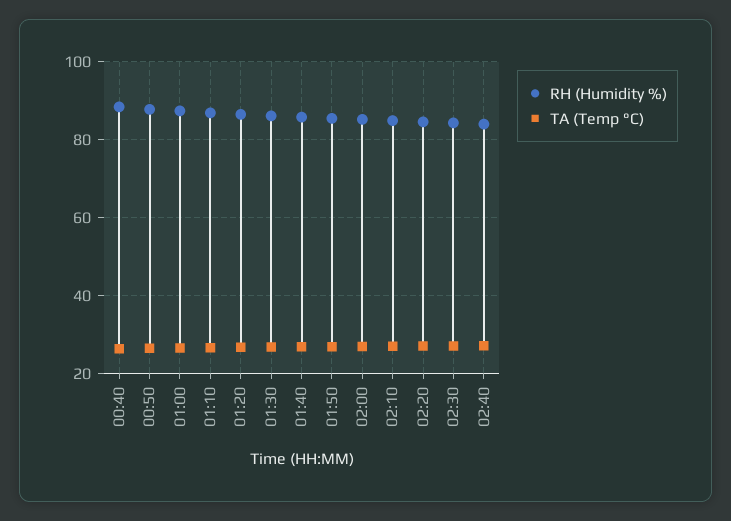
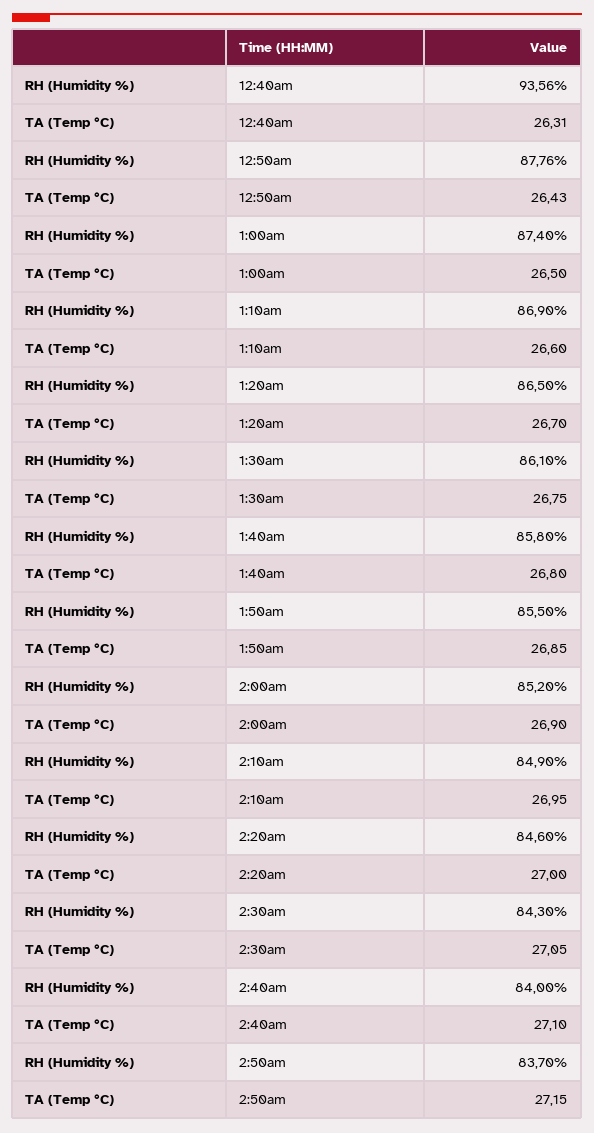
RH (Humidity %), 00:40: 88 -> 93.56
RH (Humidity %), 2:50am: none -> 83.7
TA (Temp °C), 2:50am: none -> 27.15

